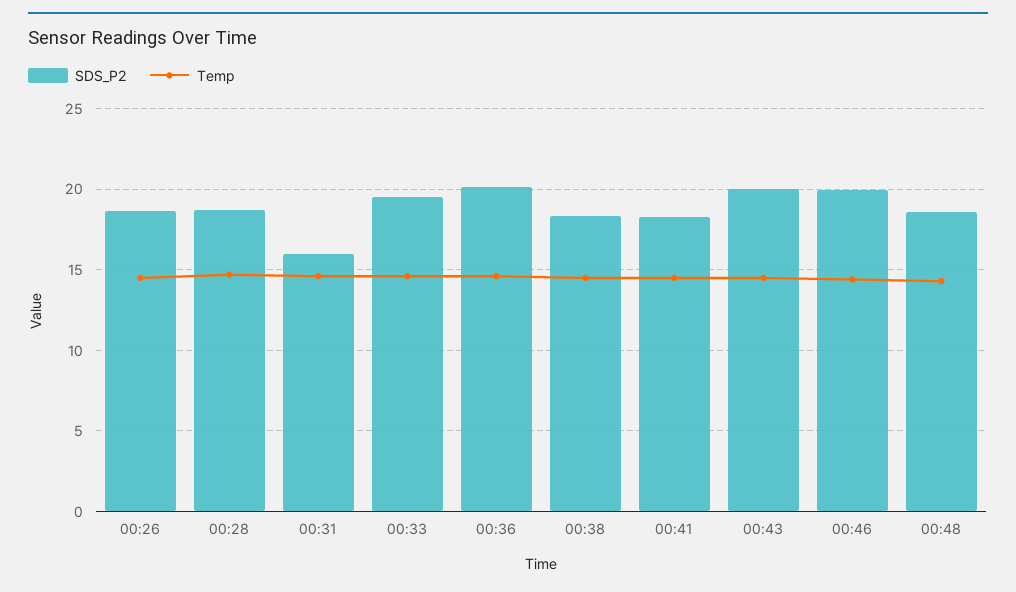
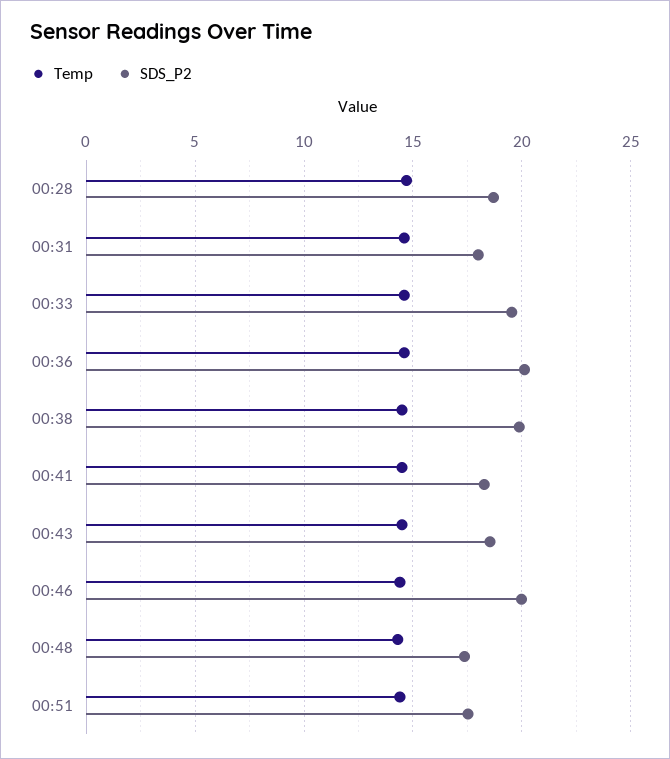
SDS_P2, 00:26: 18.5 -> none
Temp, 00:26: 14.5 -> none
SDS_P2, 00:31: 16 -> 18
SDS_P2, 00:38: 18.5 -> 20
SDS_P2, 00:43: 20 -> 18.5
SDS_P2, 00:48: 18.5 -> 17.5
Temp, 00:51: none -> 14.5
SDS_P2, 00:51: none -> 17.5

